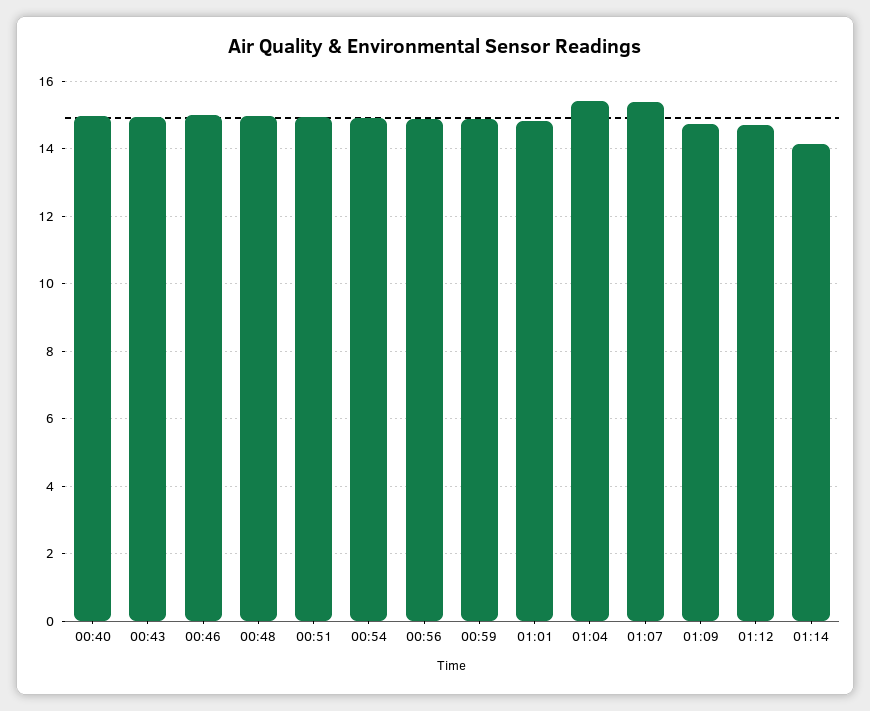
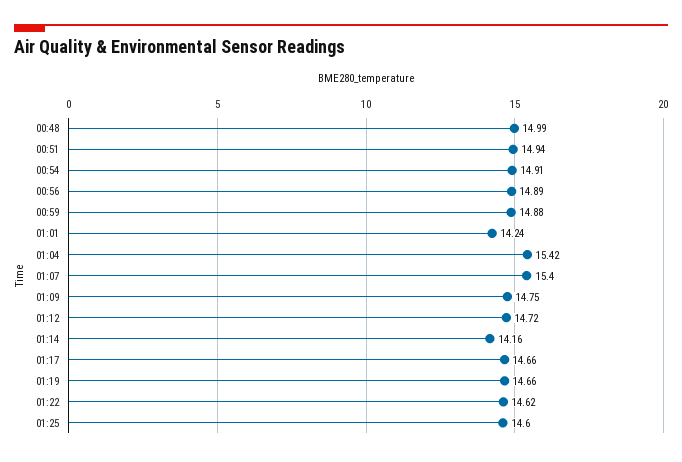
00:40: 15 -> none
00:43: 15 -> none
00:46: 15 -> none
01:01: 14.8 -> 14.24
01:17: none -> 14.66
01:19: none -> 14.66
01:22: none -> 14.62
01:25: none -> 14.6

